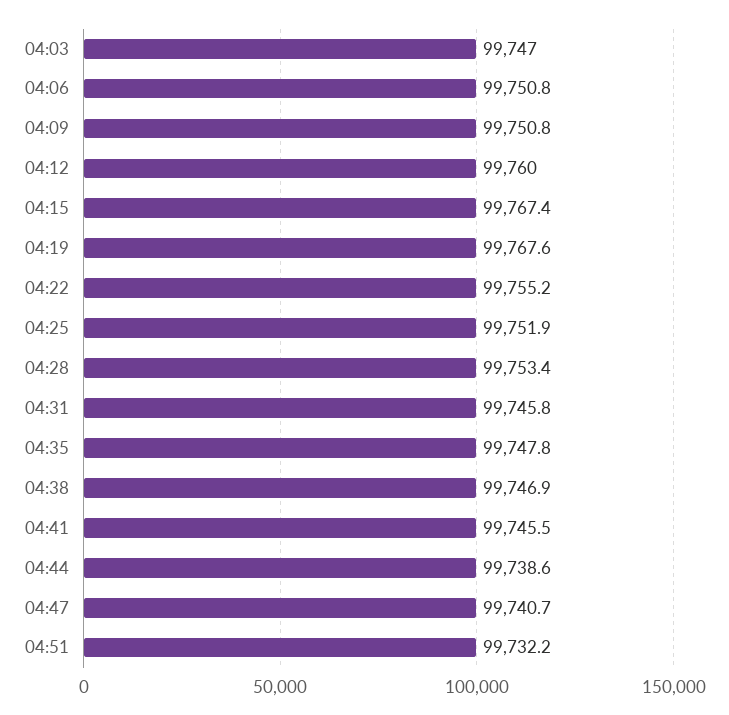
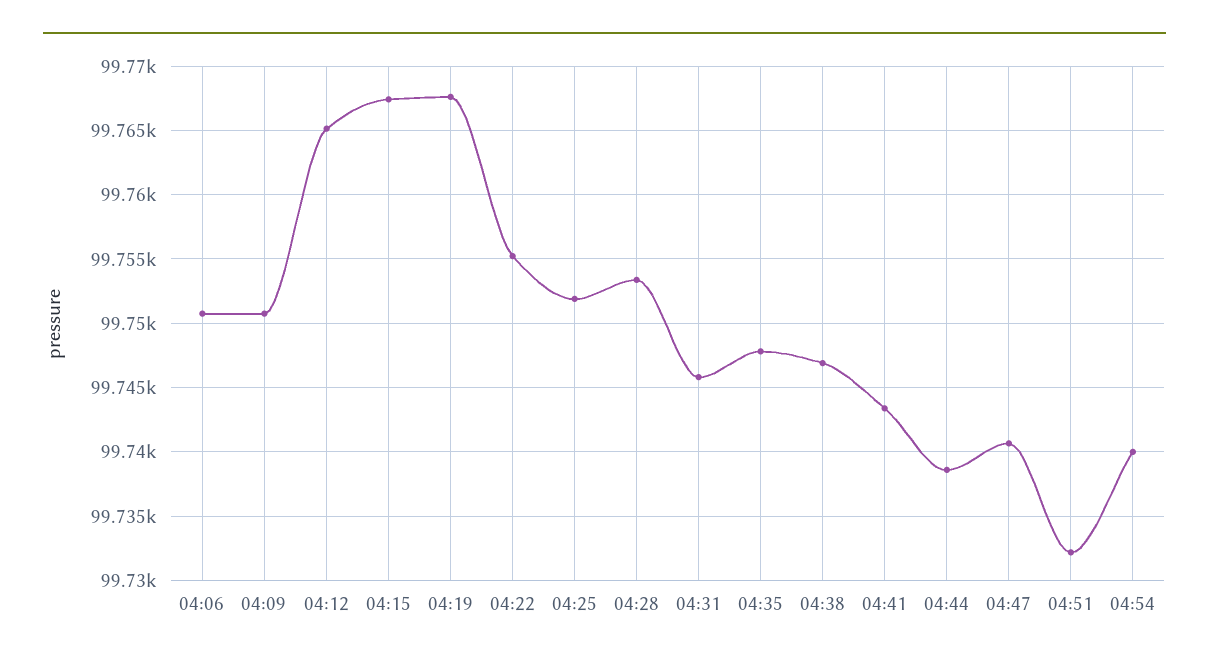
04:03: 99747 -> none
04:12: 99760 -> 99765
04:41: 99745.5 -> 99743.5
04:54: none -> 99740

